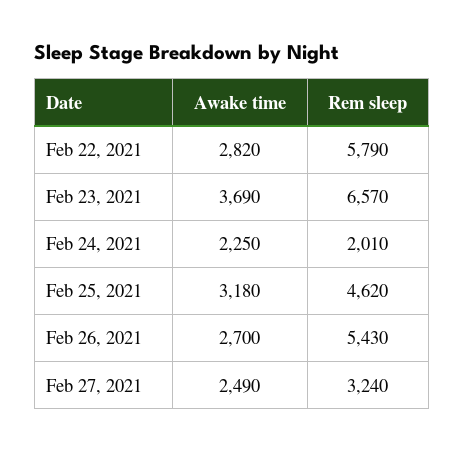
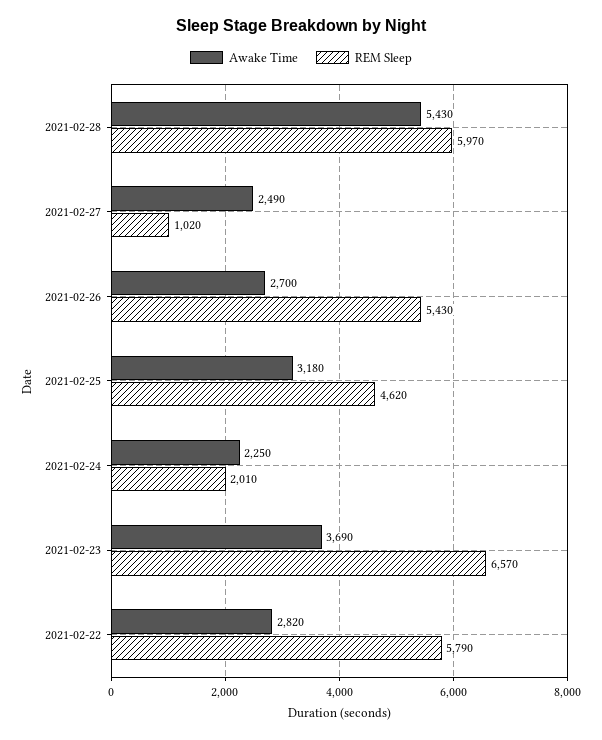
Rem sleep, Feb 27, 2021: 3240 -> 1020
Awake time, 2021-02-28: none -> 5430
Rem sleep, 2021-02-28: none -> 5970

